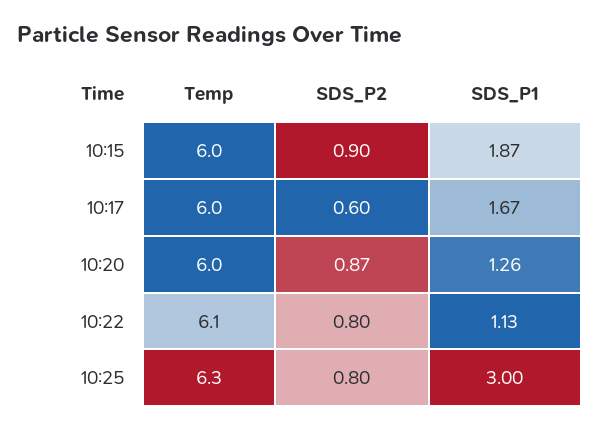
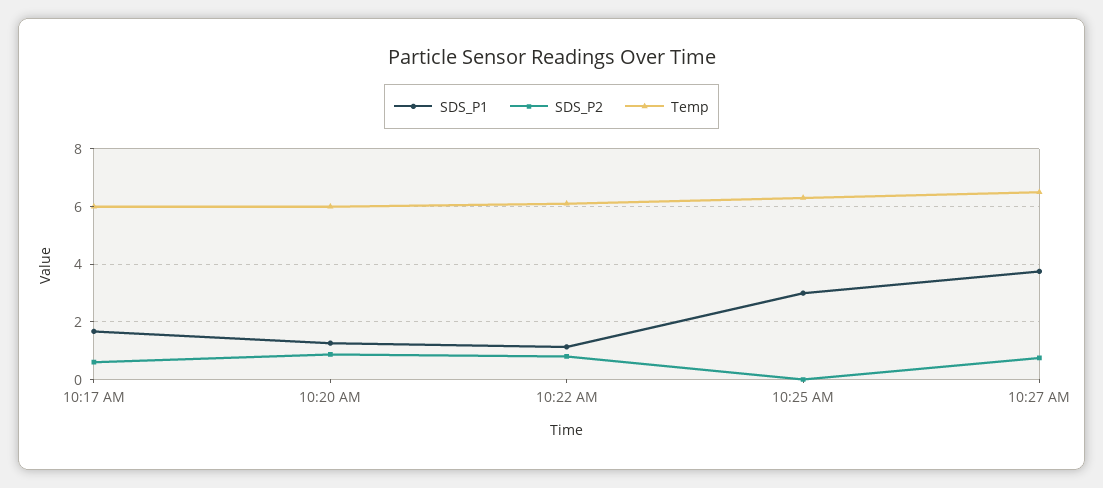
Temp, 10:15: 6 -> none
SDS_P2, 10:15: 0.9 -> none
SDS_P1, 10:15: 1.87 -> none
SDS_P2, 10:25: 0.8 -> 0
SDS_P1, 10:27 AM: none -> 3.75
SDS_P2, 10:27 AM: none -> 0.75
Temp, 10:27 AM: none -> 6.5

